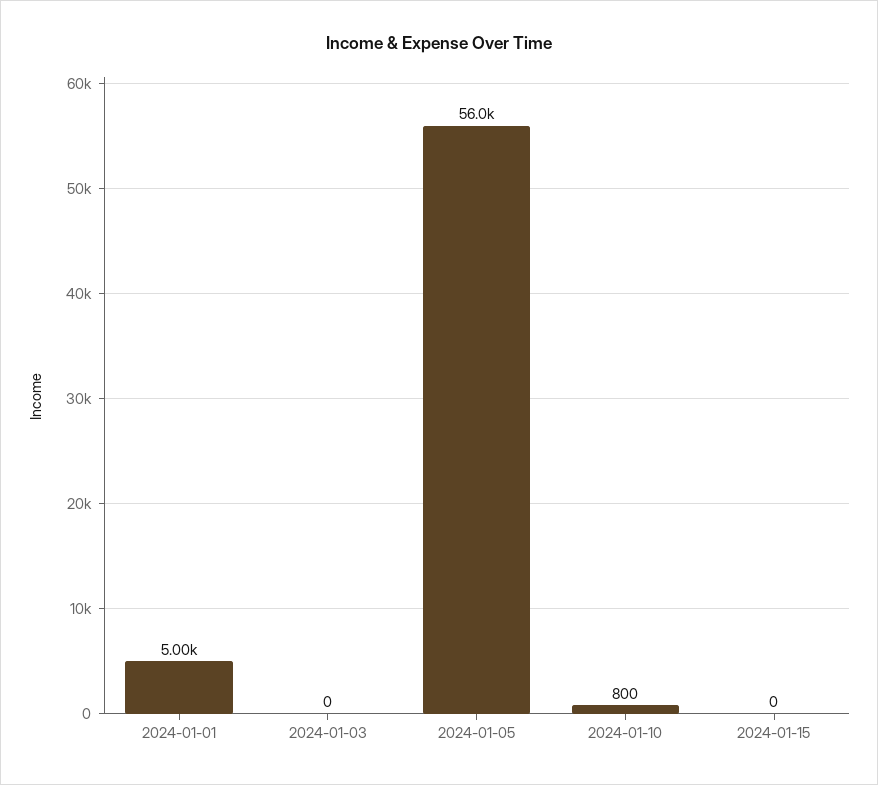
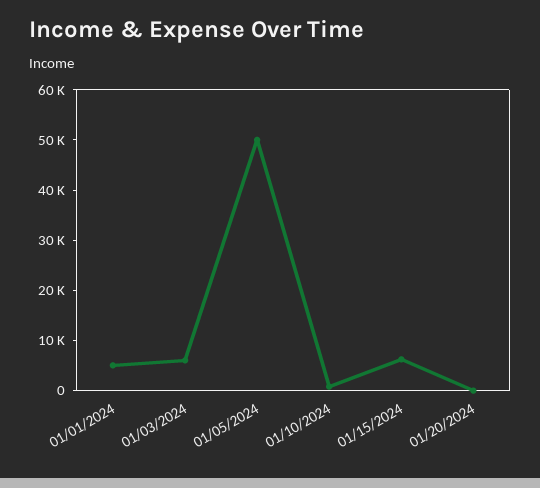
2024-01-03: 0 -> 6000
2024-01-05: 56000 -> 50000
2024-01-15: 0 -> 6000
01/20/2024: none -> 0

